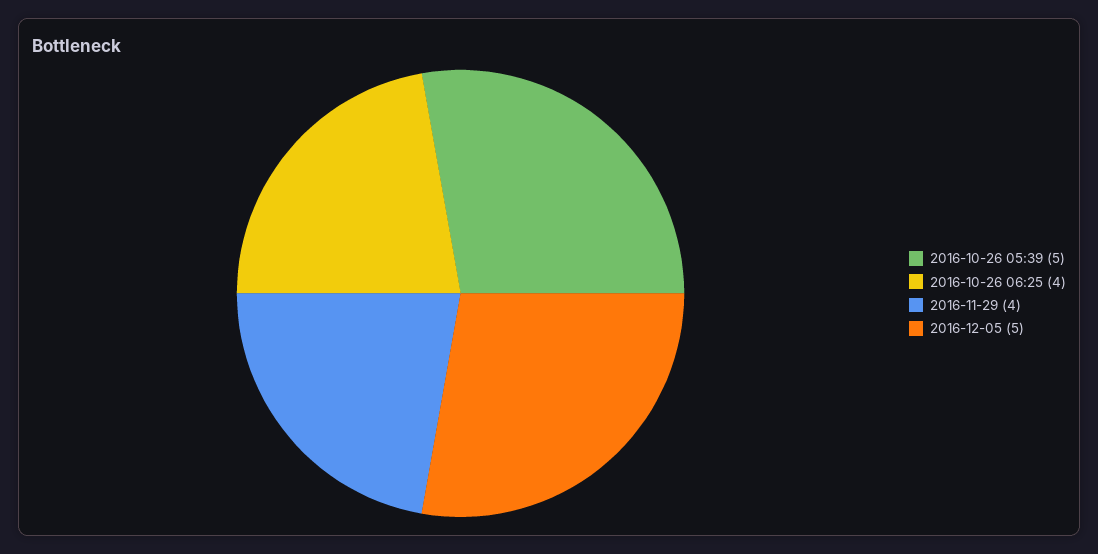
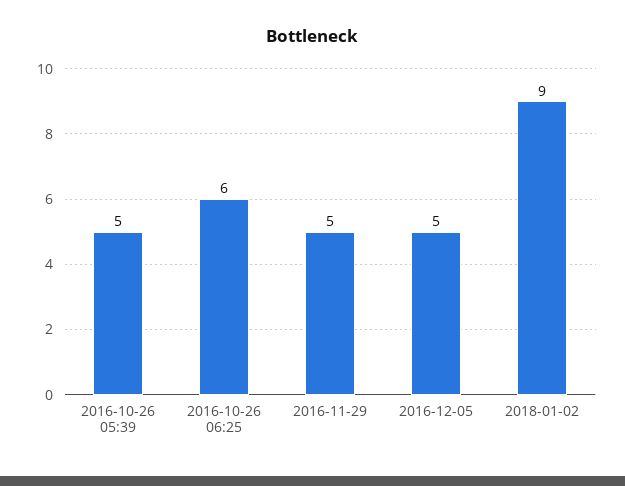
2016-10-26 06:25: 4 -> 6
2016-11-29: 4 -> 5
2018-01-02: none -> 9

